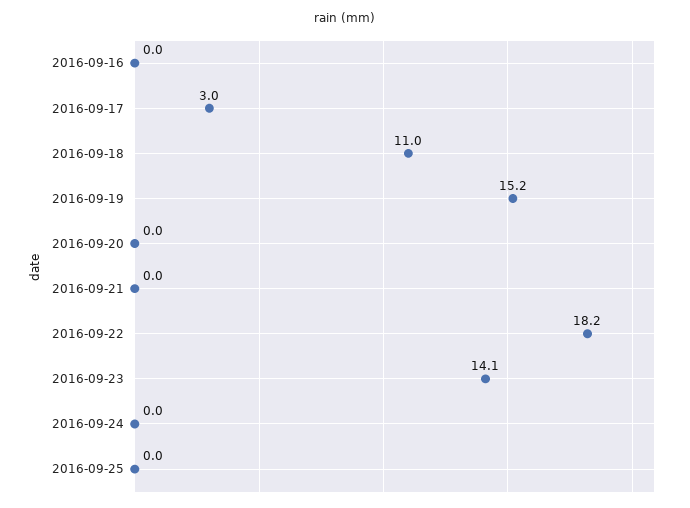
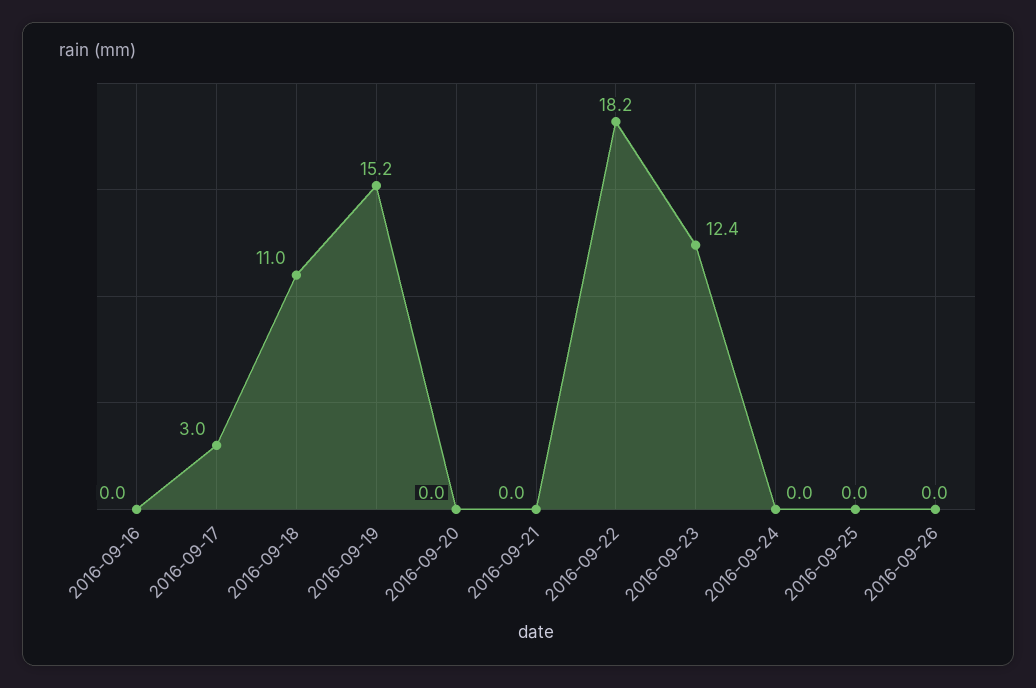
2016-09-23: 14.1 -> 12.4
2016-09-26: none -> 0

